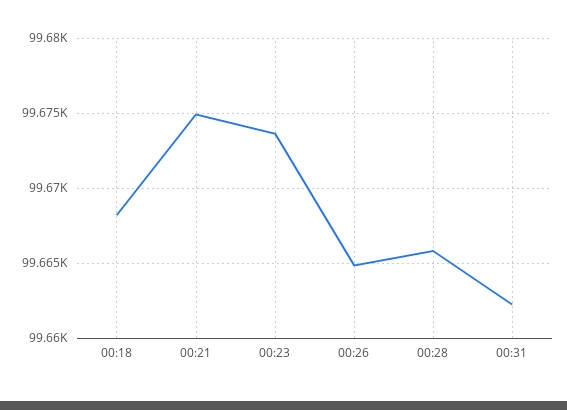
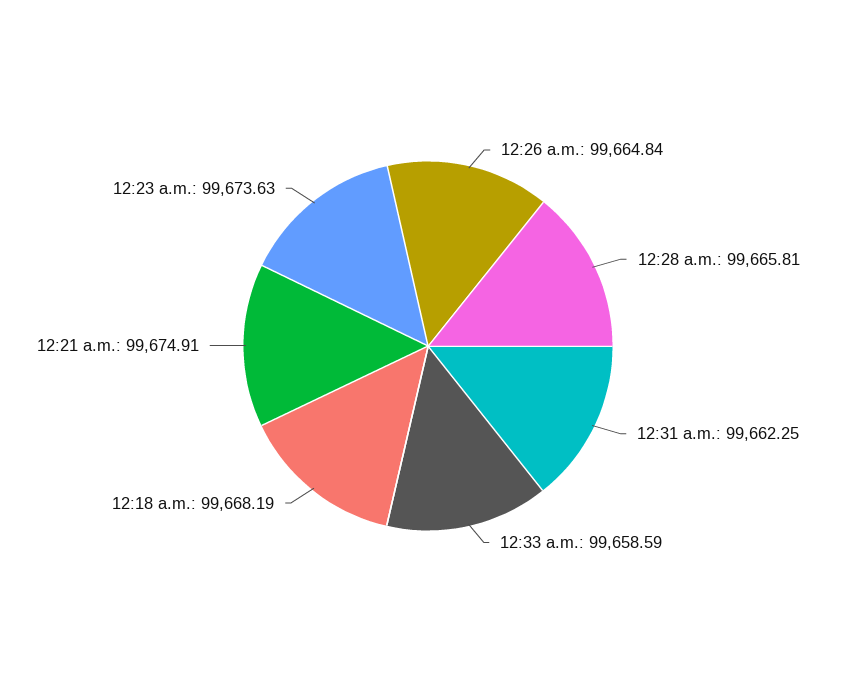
12:33 a.m.: none -> 99658.59

